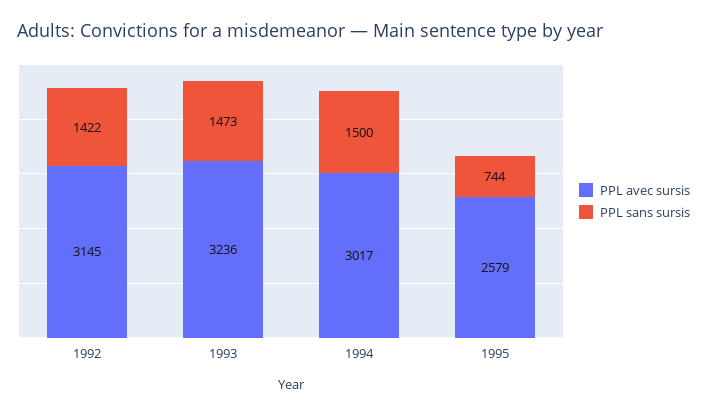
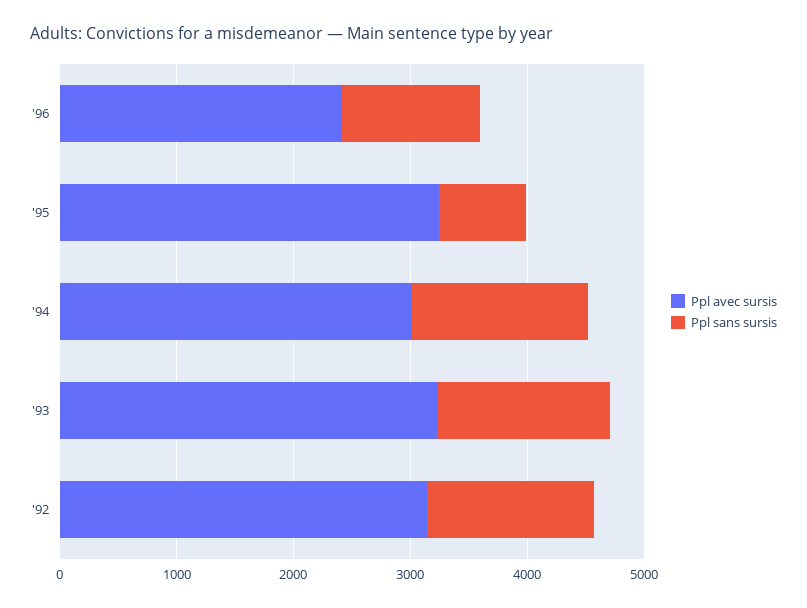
PPL avec sursis, 1995: 2579 -> 3200
PPL avec sursis, '96: none -> 2400
PPL sans sursis, '96: none -> 1200

